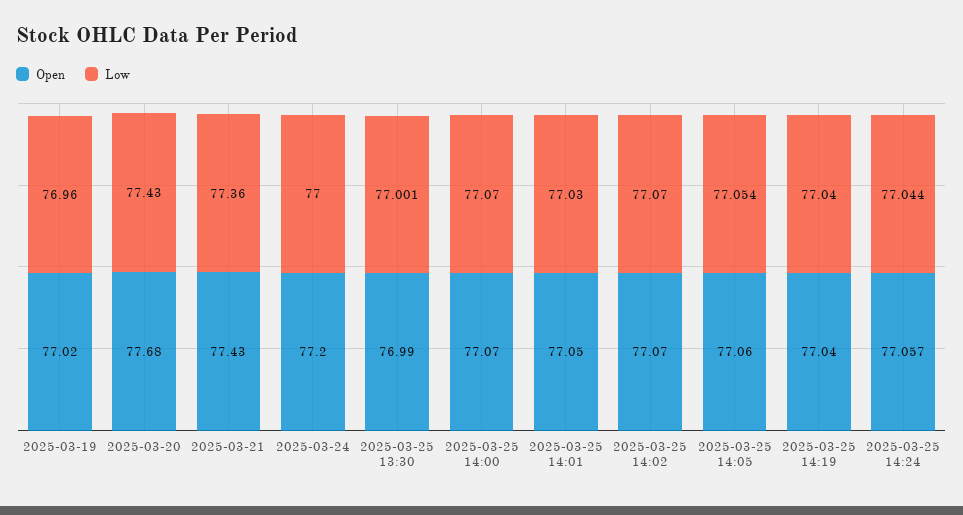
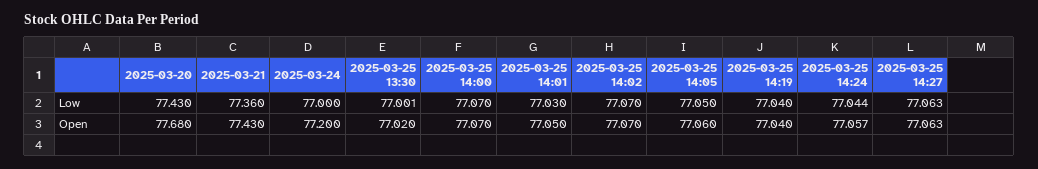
Open, 2025-03-19: 77.02 -> none
Low, 2025-03-19: 76.96 -> none
Open, 2025-03-25 13:30: 76.99 -> 77.02
Low, 2025-03-25 14:05: 77.054 -> 77.05
Low, 2025-03-25 14:27: none -> 77.063
Open, 2025-03-25 14:27: none -> 77.063

